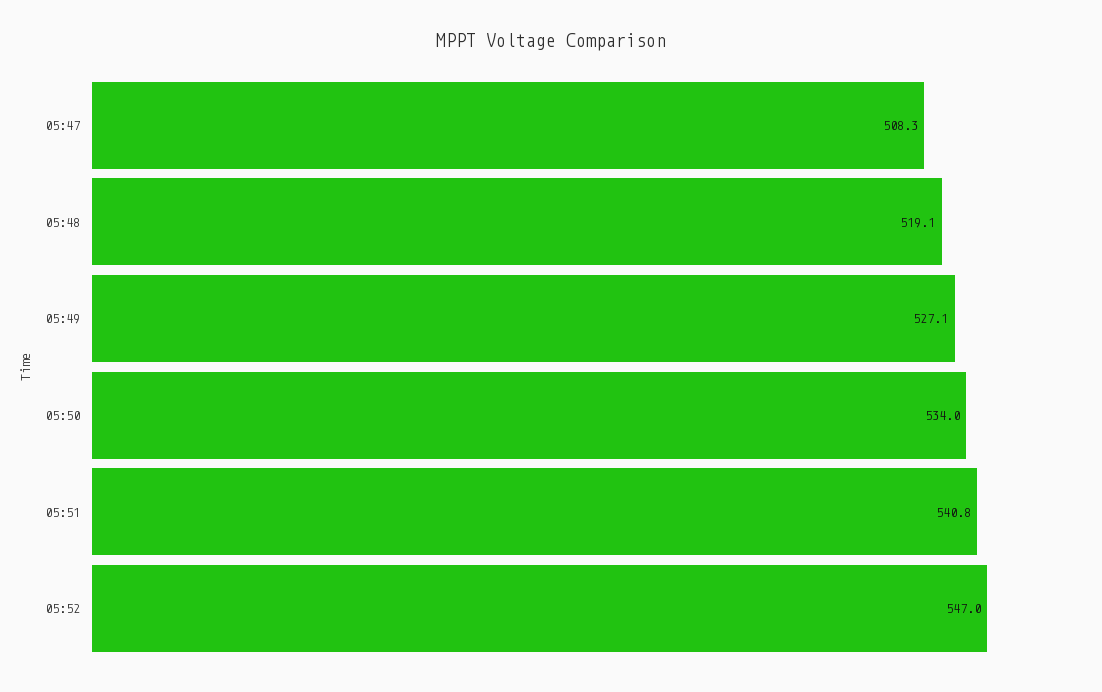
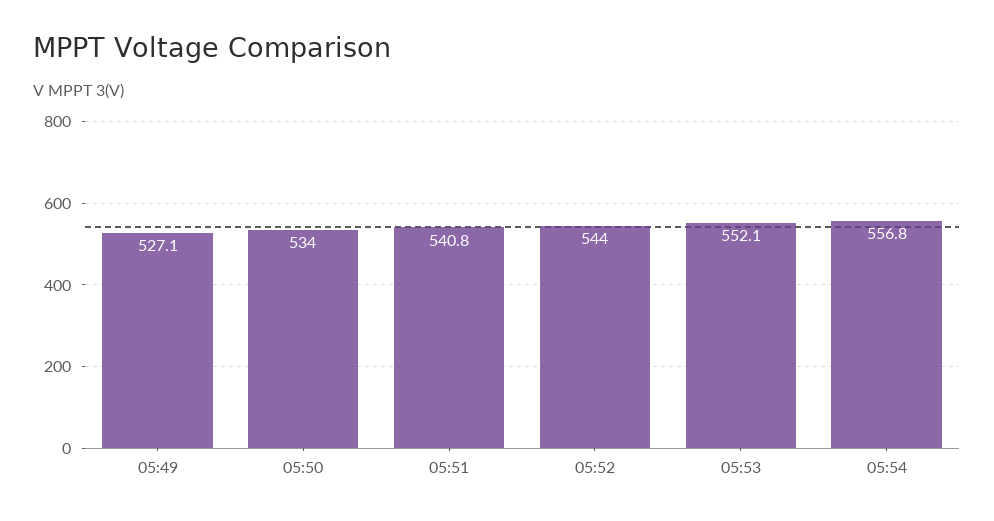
05:47: 508.3 -> none
05:48: 519.1 -> none
05:52: 547 -> 544
05:53: none -> 552.1
05:54: none -> 556.8

